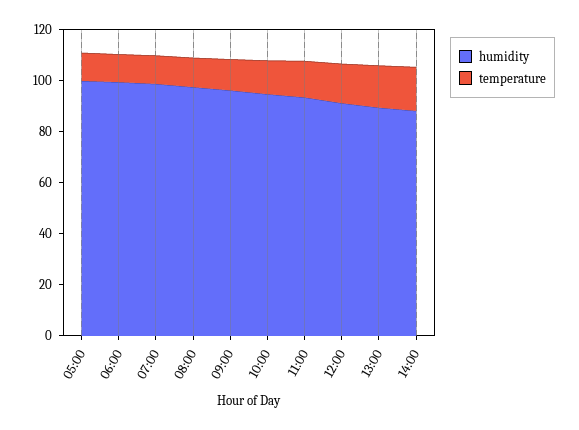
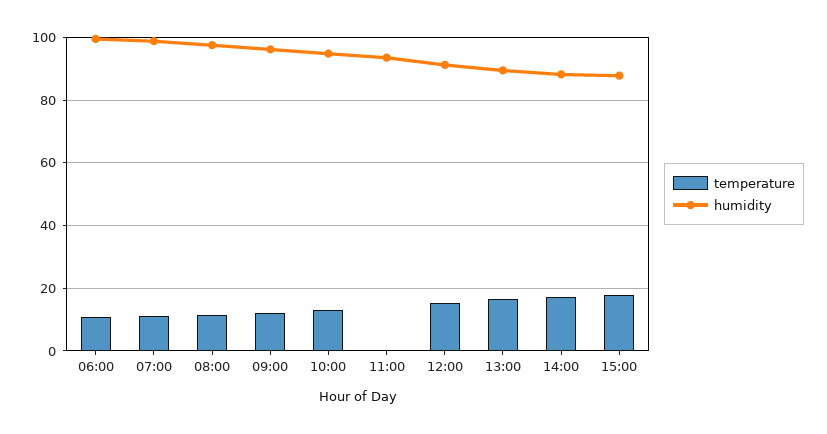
humidity, 05:00: 100 -> none
temperature, 05:00: 10 -> none
temperature, 11:00: 15 -> 0
temperature, 15:00: none -> 18
humidity, 15:00: none -> 88

